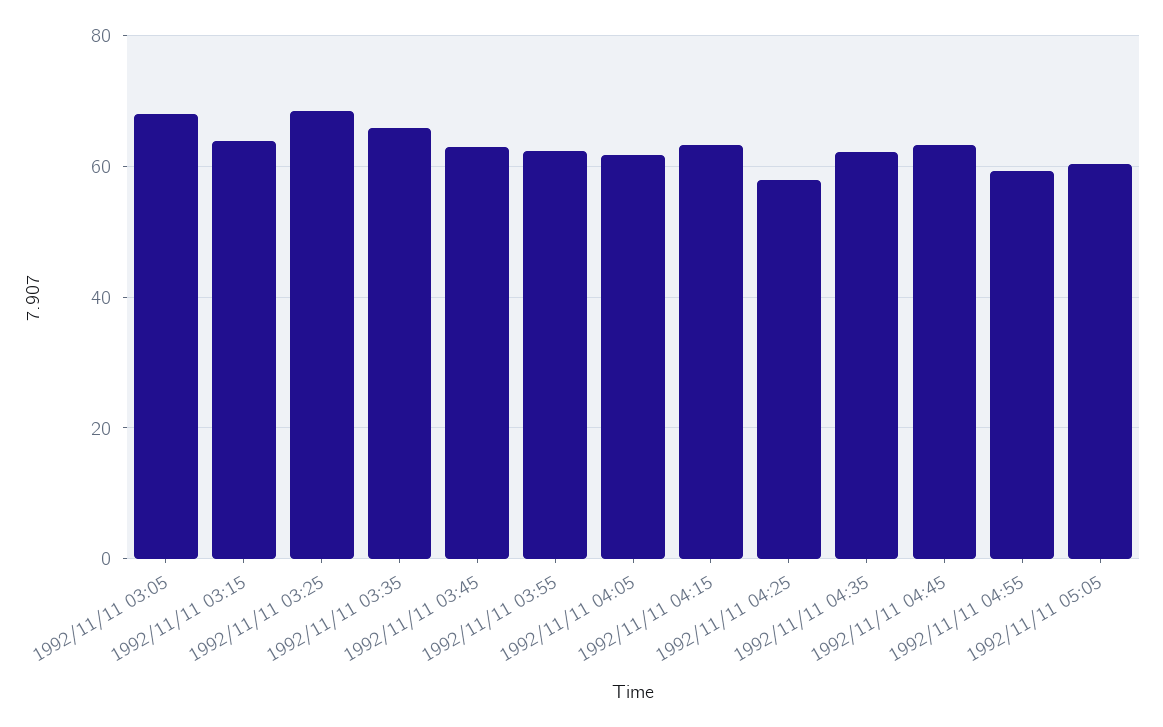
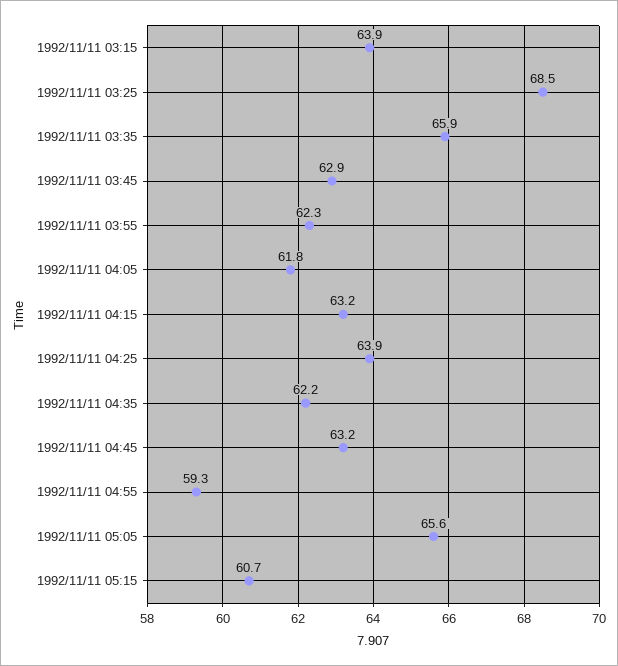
1992/11/11 03:05: 68 -> none
1992/11/11 04:25: 58 -> 63.9
1992/11/11 05:05: 60 -> 65.6
1992/11/11 05:15: none -> 60.7

